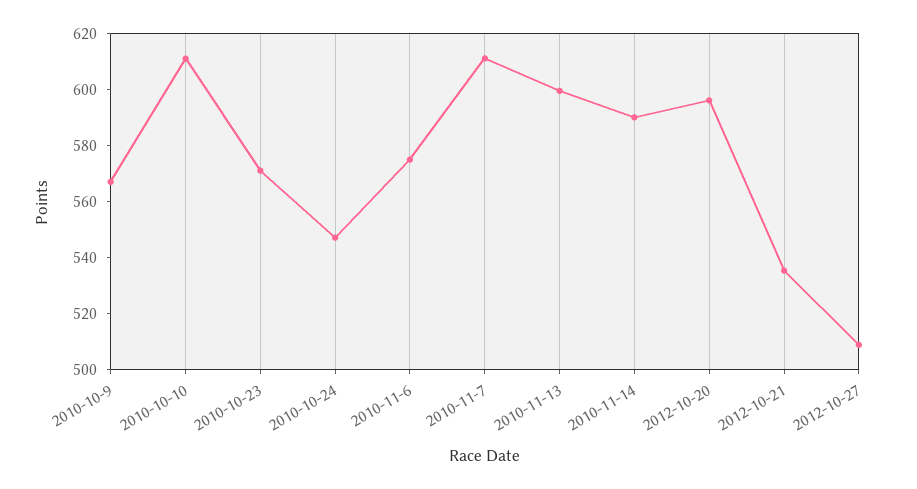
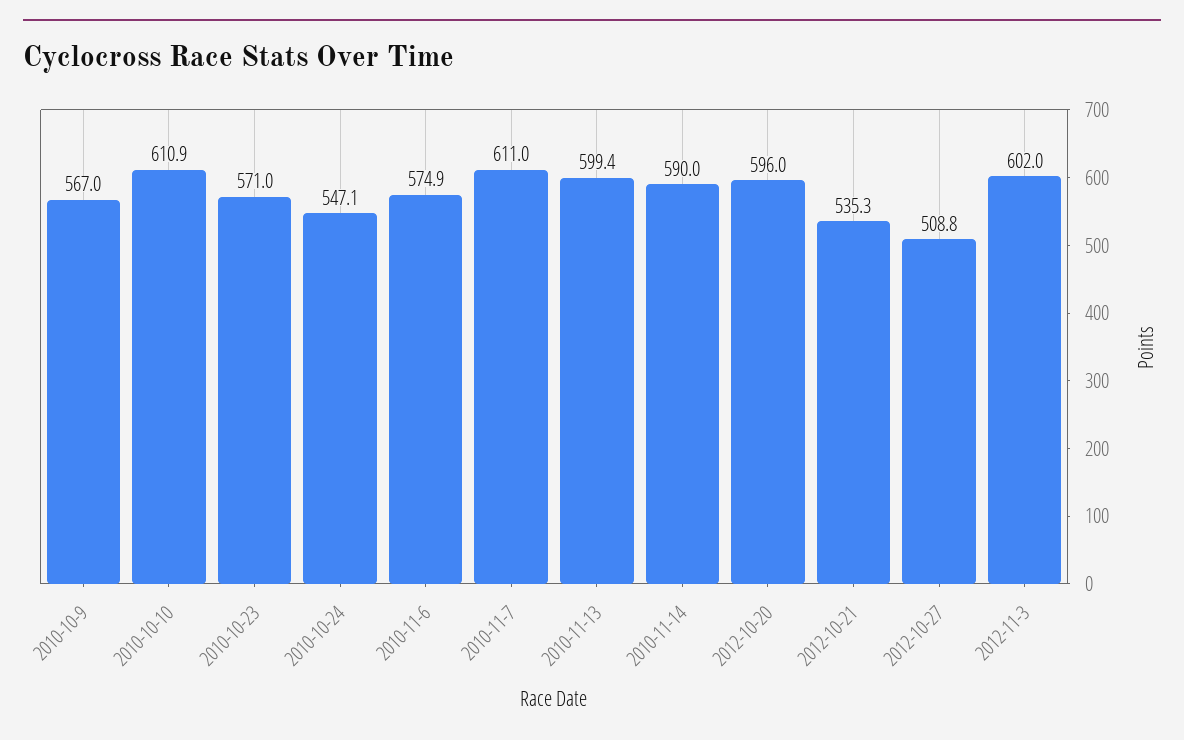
2012-11-3: none -> 602

